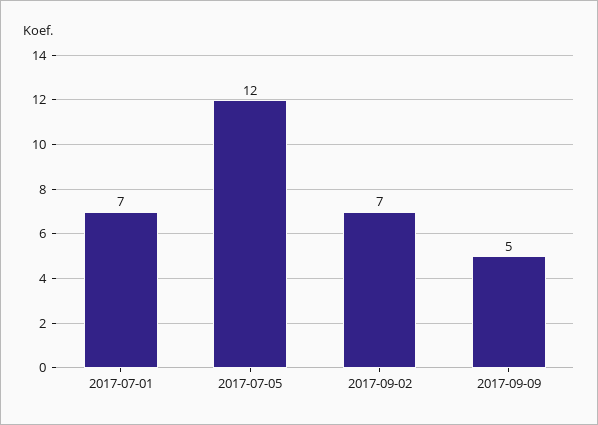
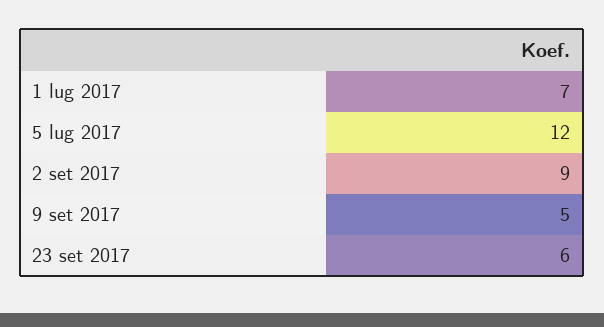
2017-09-02: 7 -> 9
23 set 2017: none -> 6

